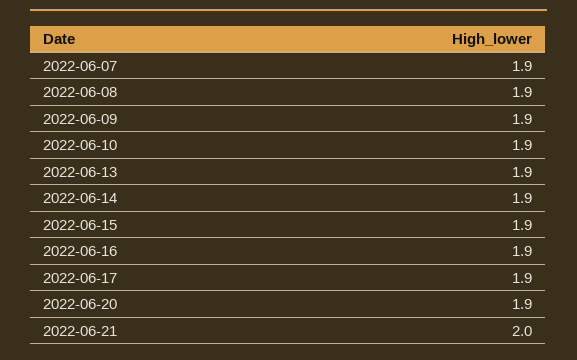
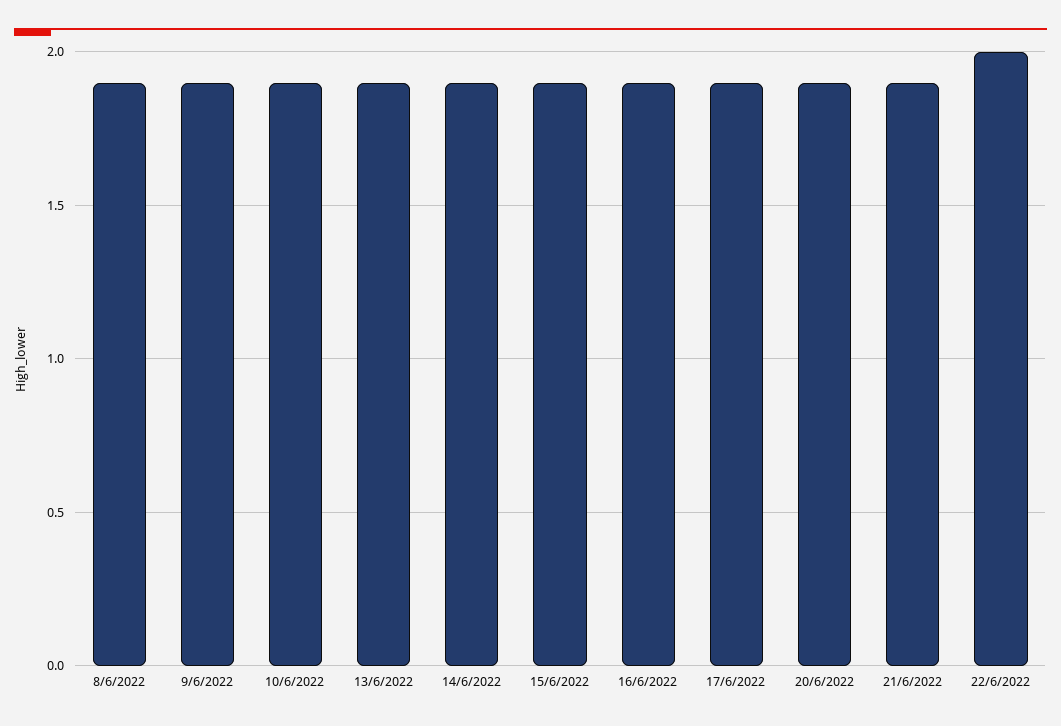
2022-06-07: 1.9 -> none
2022-06-21: 2 -> 1.9
22/6/2022: none -> 2

